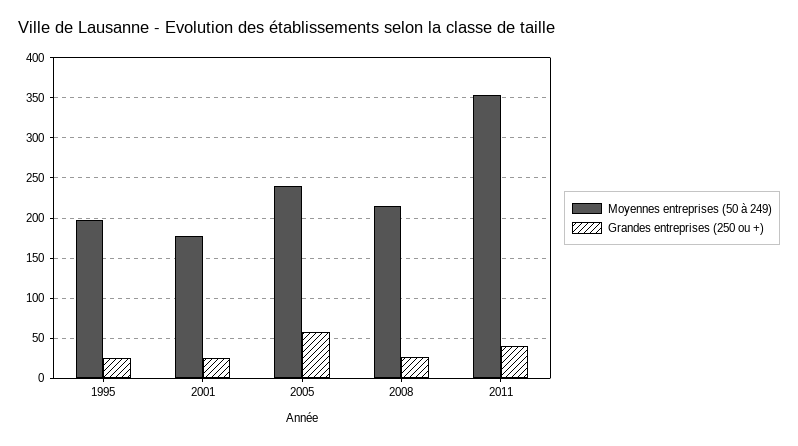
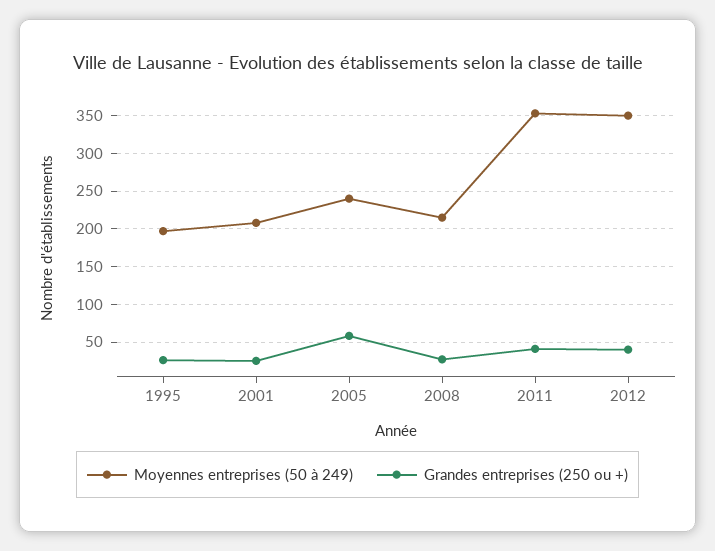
Moyennes entreprises (50 à 249), 2001: 180 -> 210
Moyennes entreprises (50 à 249), 2012: none -> 350
Grandes entreprises (250 ou +), 2012: none -> 40

